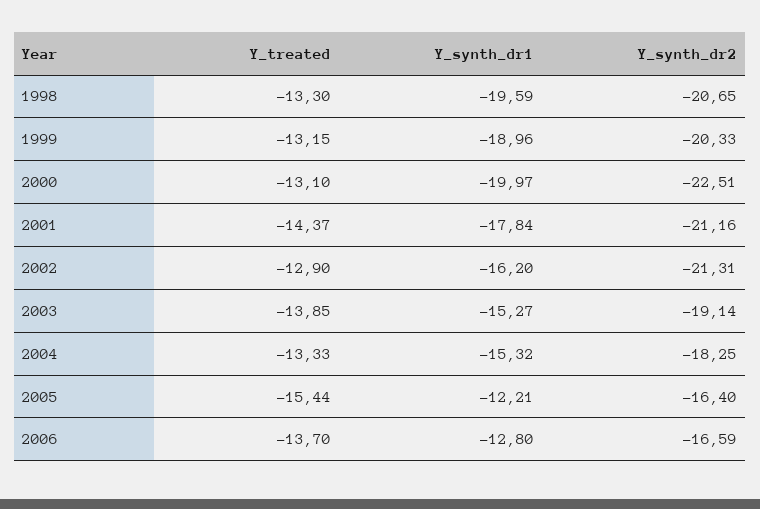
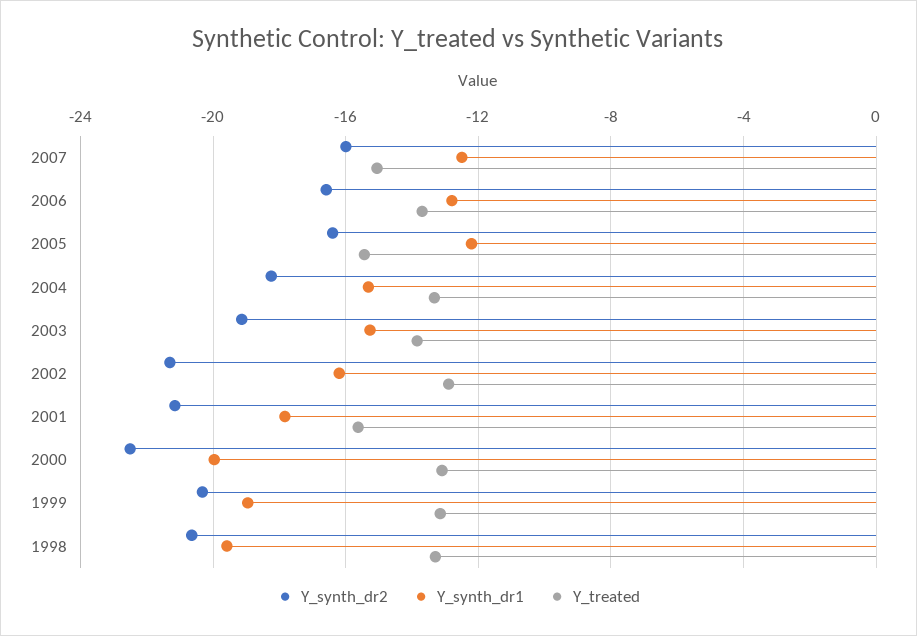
Y_treated, 2001: -14.37 -> -15.5
Y_synth_dr2, 2007: none -> -16
Y_synth_dr1, 2007: none -> -12.5
Y_treated, 2007: none -> -15

